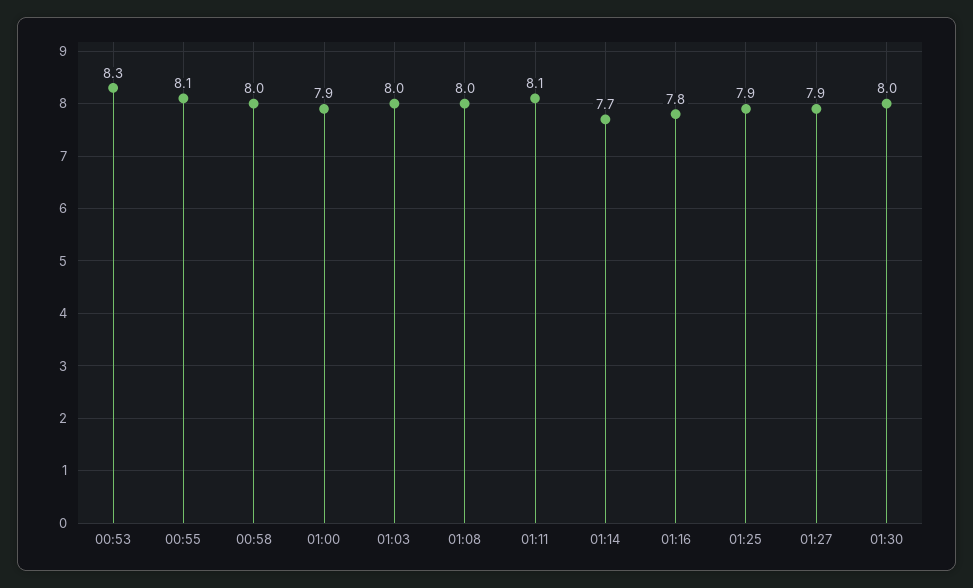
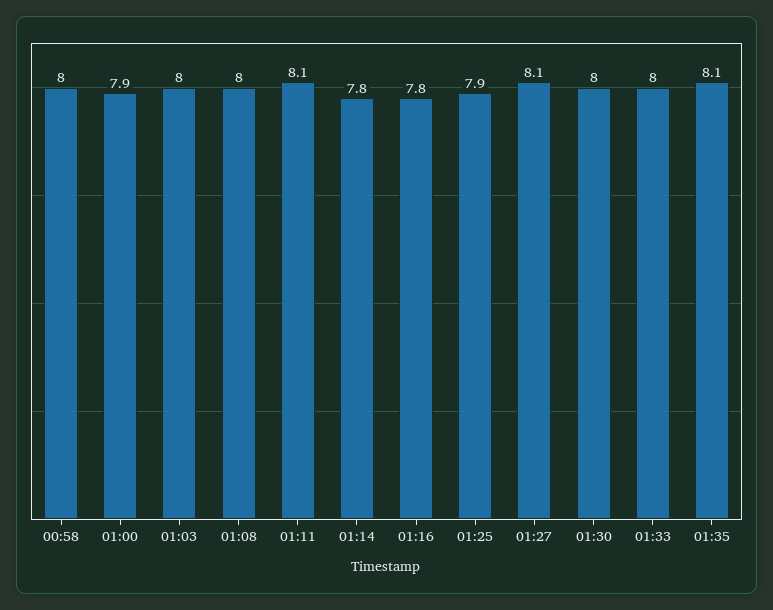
00:53: 8.3 -> none
00:55: 8.1 -> none
01:14: 7.7 -> 7.8
01:27: 7.9 -> 8.1
01:33: none -> 8
01:35: none -> 8.1

